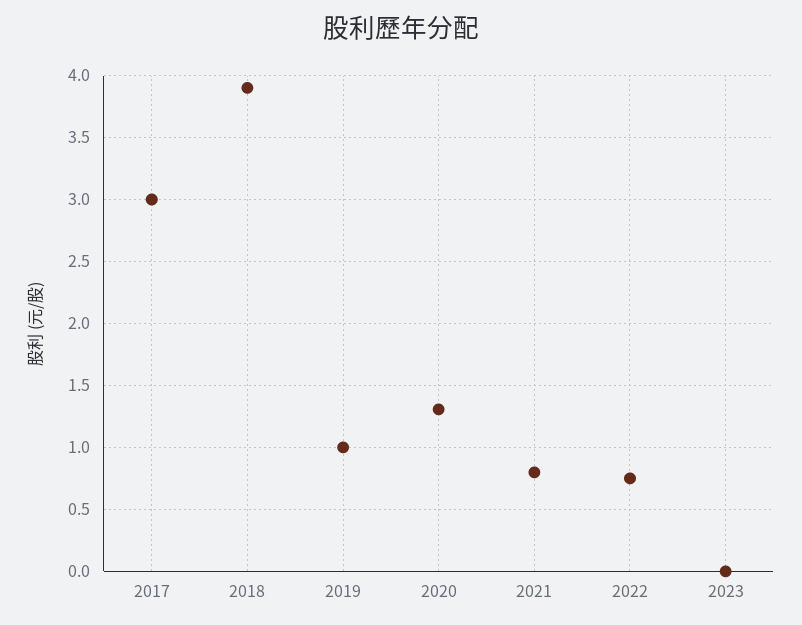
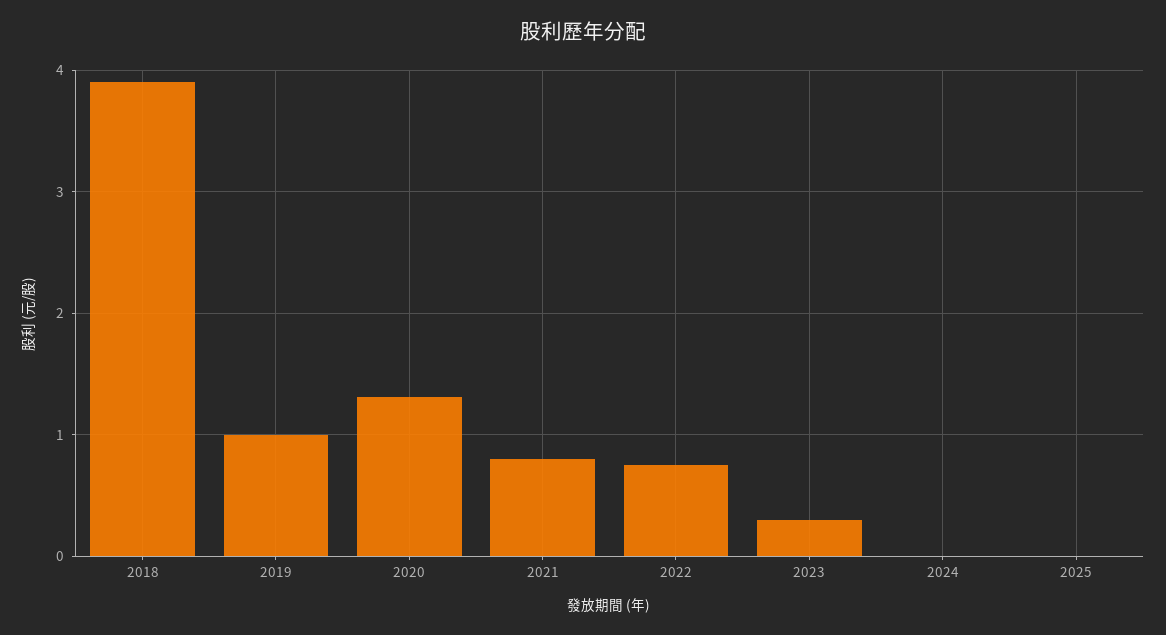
2017: 3 -> none
2023: 0 -> 0.3
2024: none -> 0
2025: none -> 0

